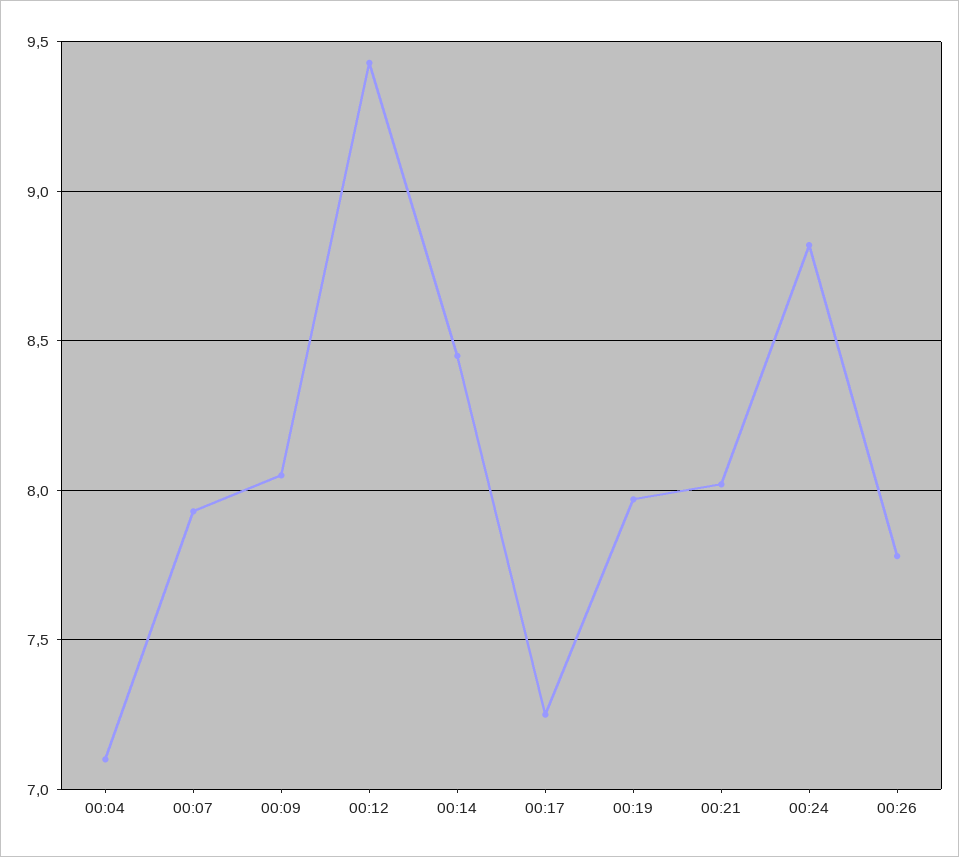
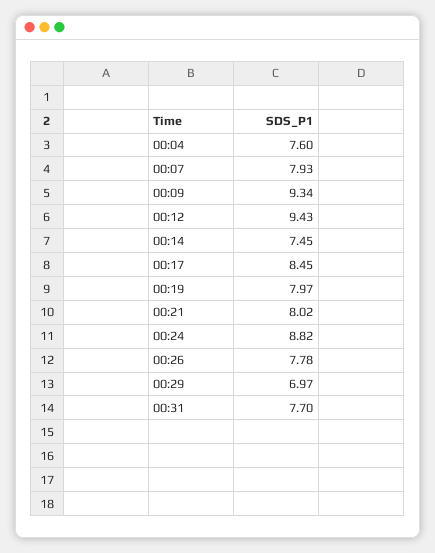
00:04: 7.1 -> 7.6
00:09: 8.05 -> 9.34
00:14: 8.45 -> 7.45
00:17: 7.25 -> 8.45
00:29: none -> 6.97
00:31: none -> 7.7

